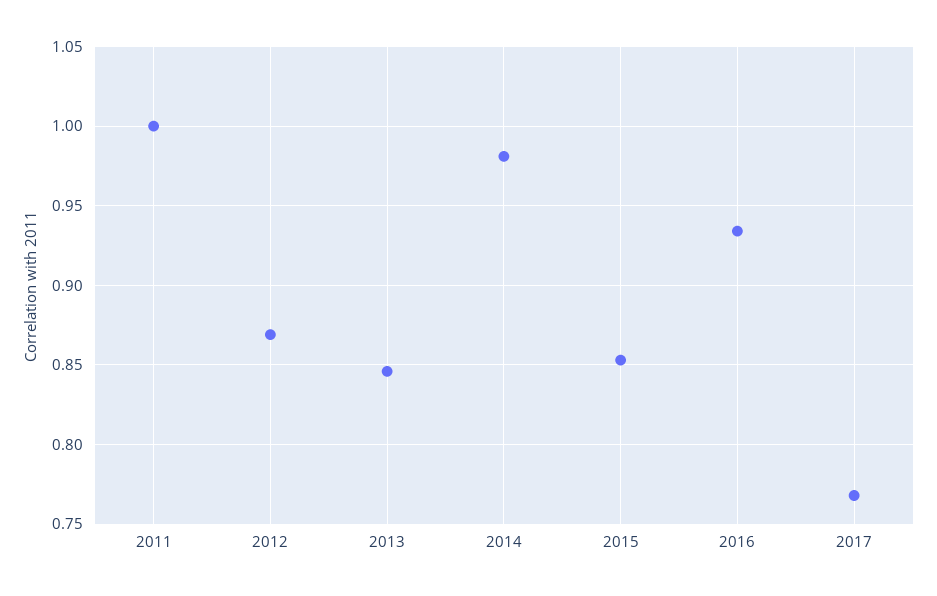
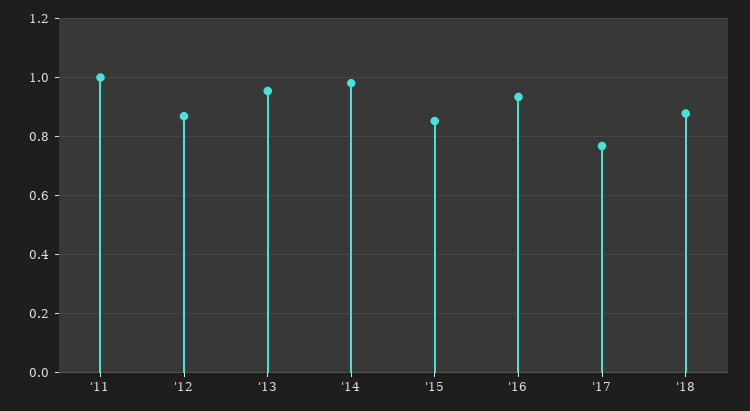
2013: 0.845 -> 0.95
'18: none -> 0.875

